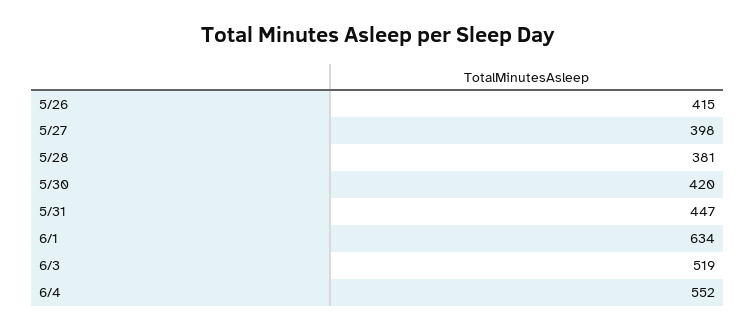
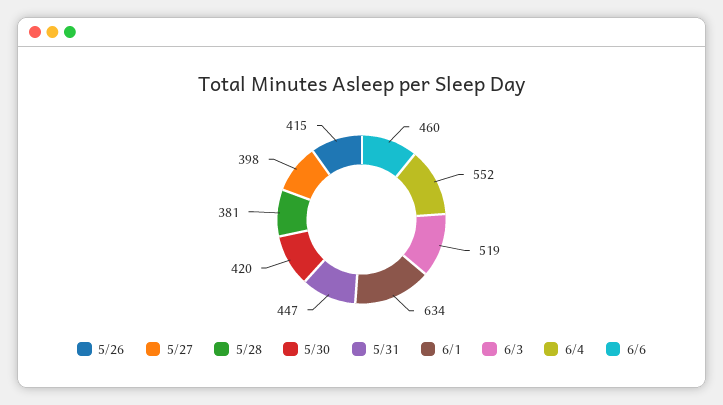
6/6: none -> 460

